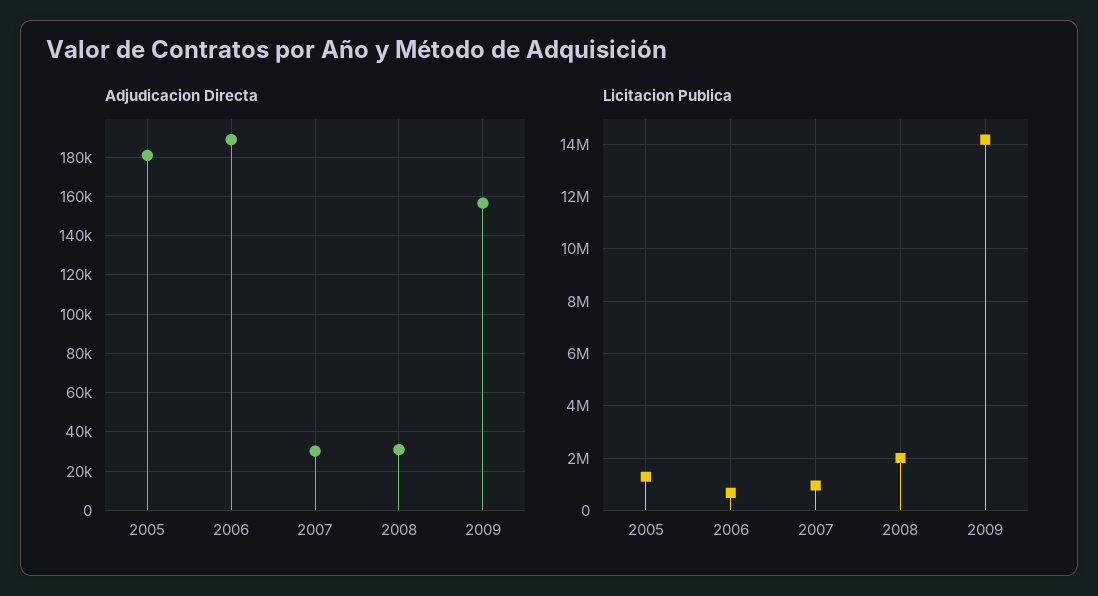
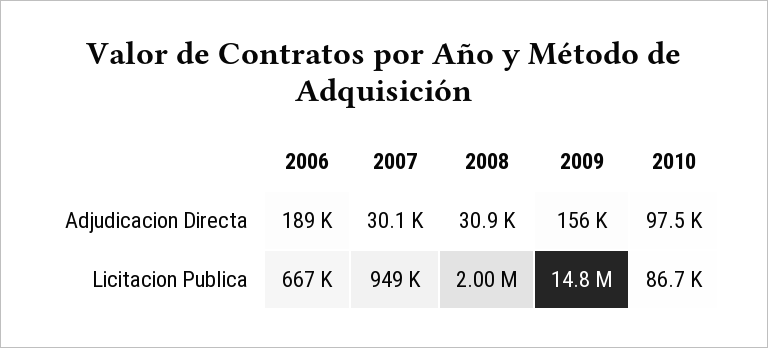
Adjudicacion Directa, 2005: 180000 -> none
Licitacion Publica, 2005: 1250000 -> none
Licitacion Publica, 2009: 14250000 -> 14800000
Adjudicacion Directa, 2010: none -> 97500
Licitacion Publica, 2010: none -> 86700

